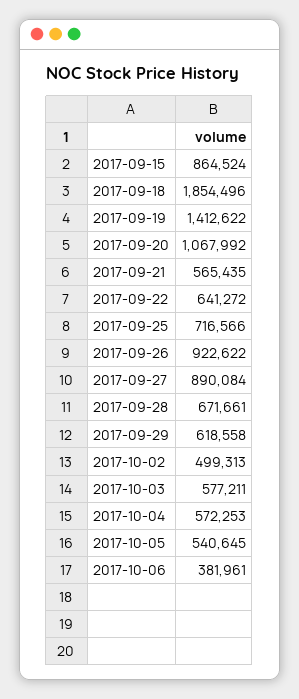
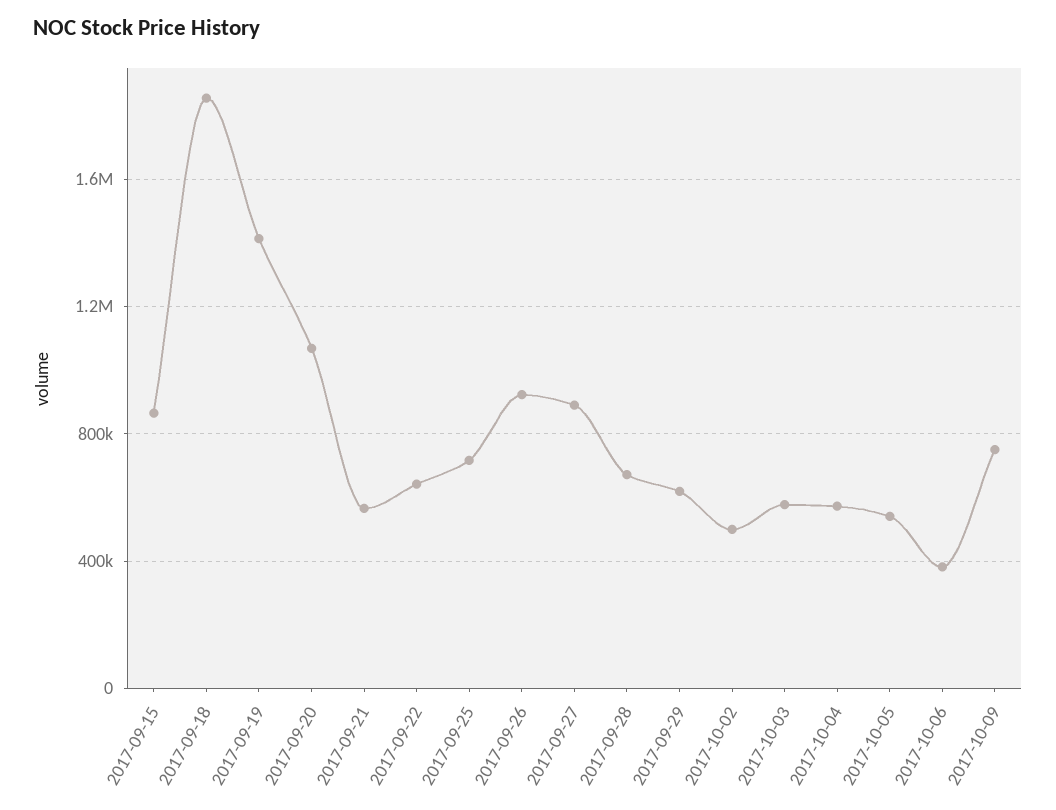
2017-10-09: none -> 750000

